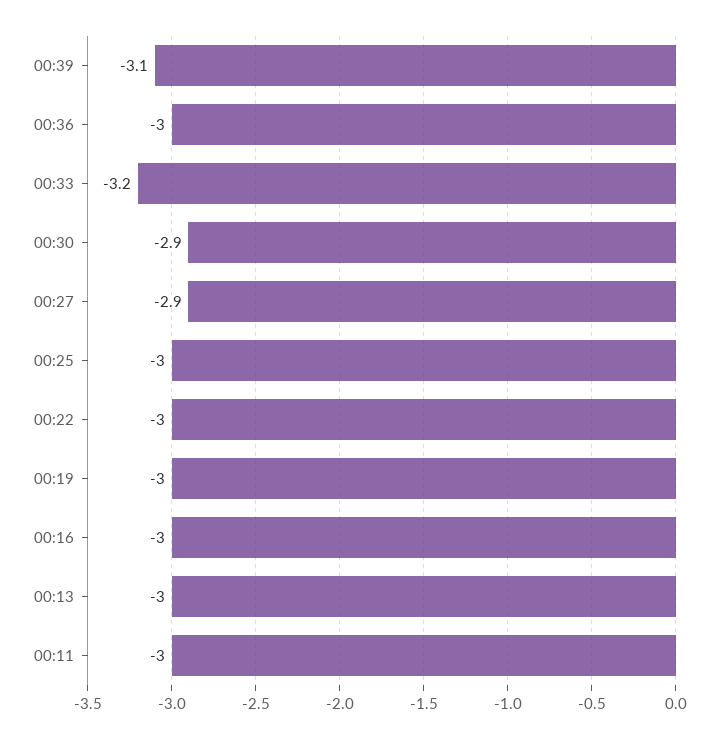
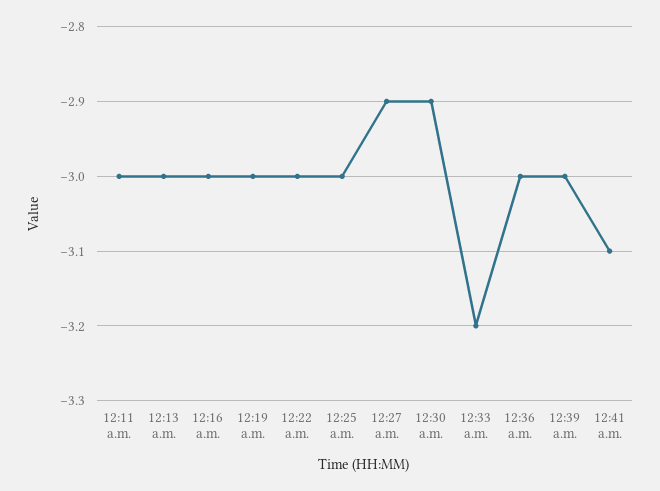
00:39: -3.1 -> -3
12:41 a.m.: none -> -3.1

